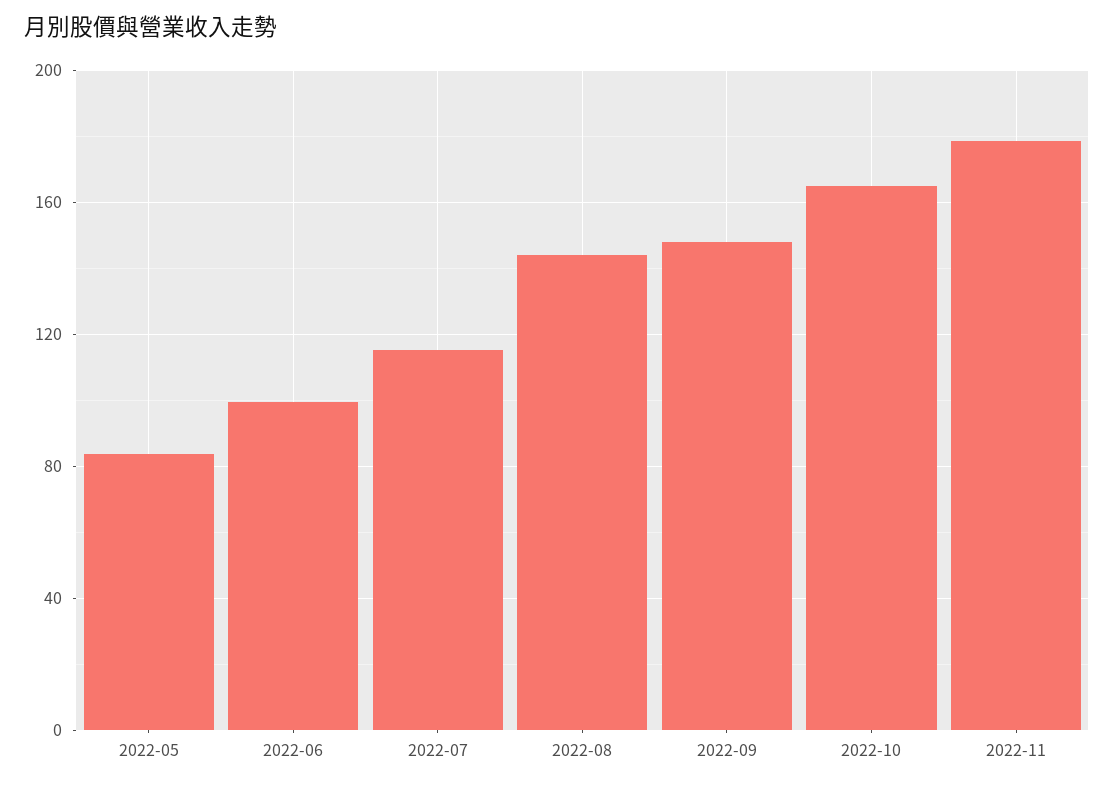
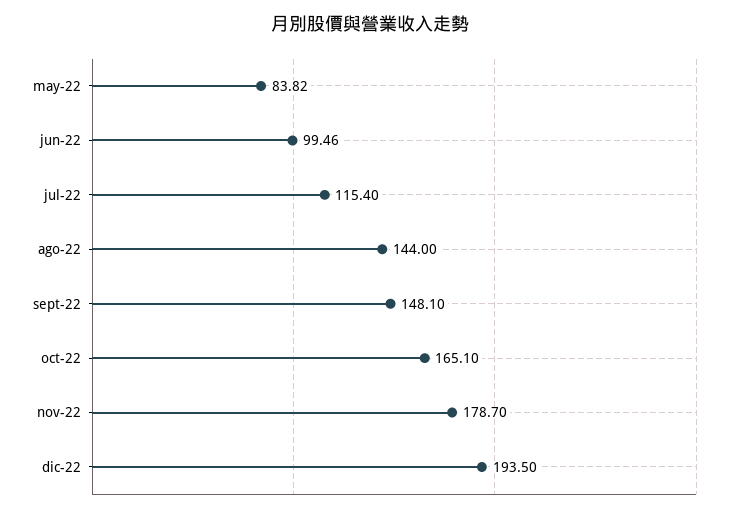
dic-22: none -> 193.5

